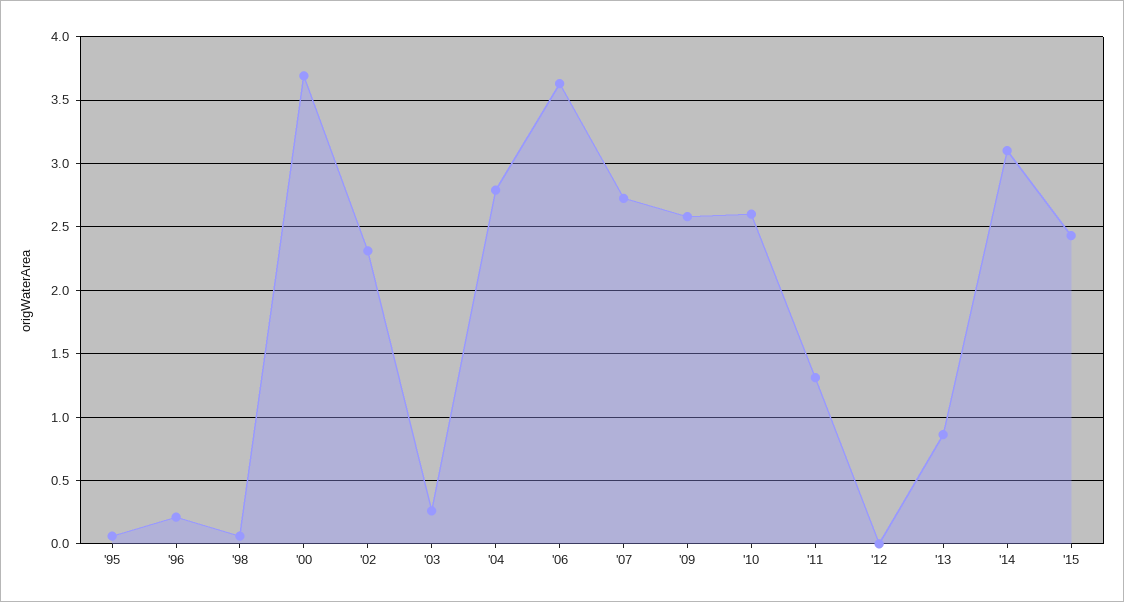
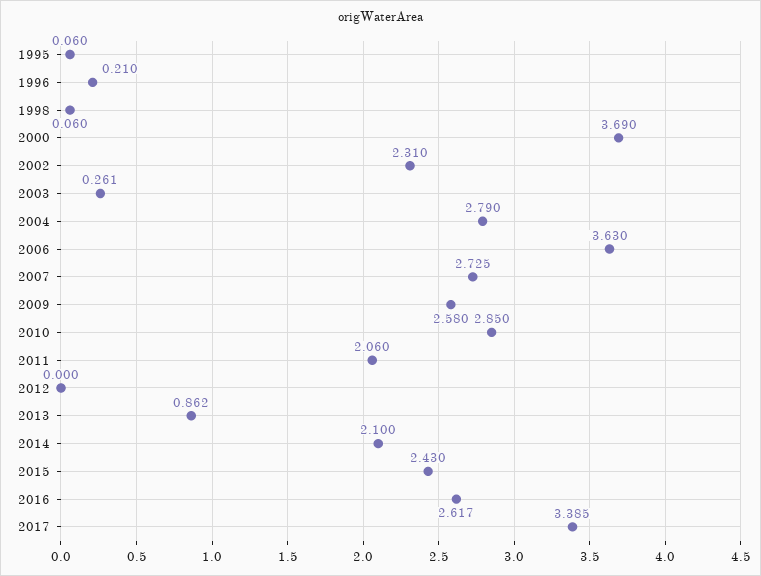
'10: 2.6 -> 2.85
'11: 1.3 -> 2.06
'14: 3.1 -> 2.1
2016: none -> 2.617
2017: none -> 3.385

